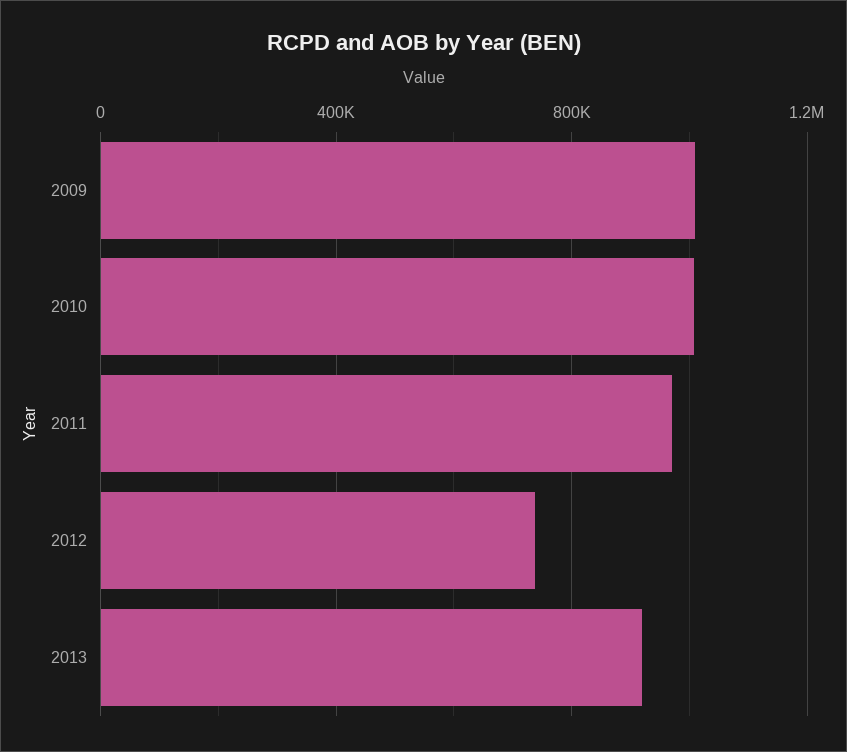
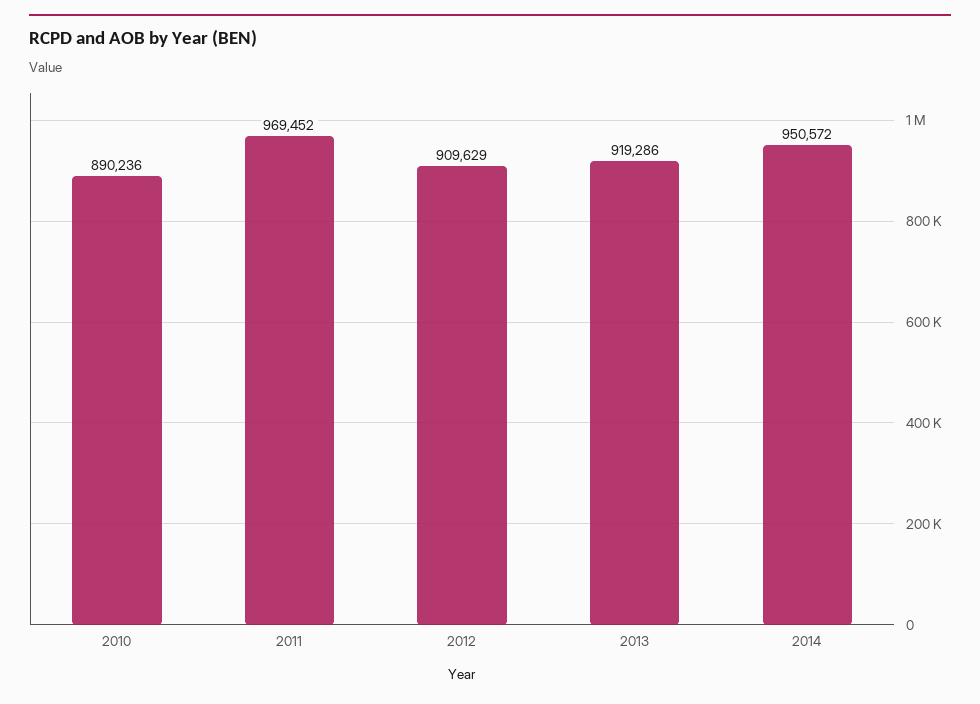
2009: 1000000 -> none
2010: 1000000 -> 890236
2012: 750000 -> 909629
2014: none -> 950572

